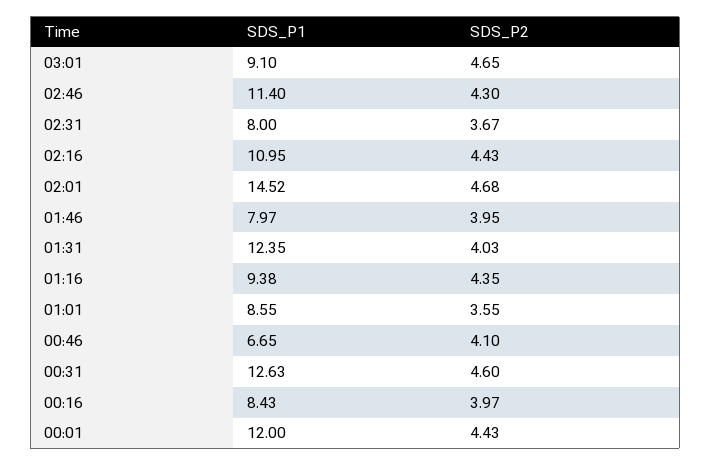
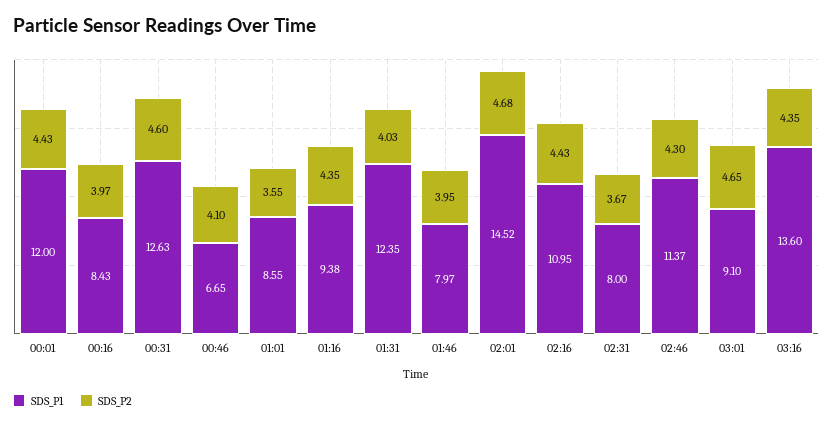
SDS_P1, 02:46: 11.4 -> 11.37
SDS_P1, 03:16: none -> 13.6
SDS_P2, 03:16: none -> 4.35

